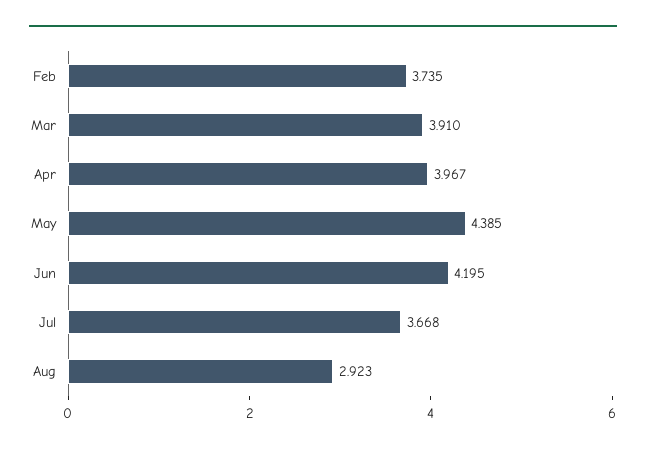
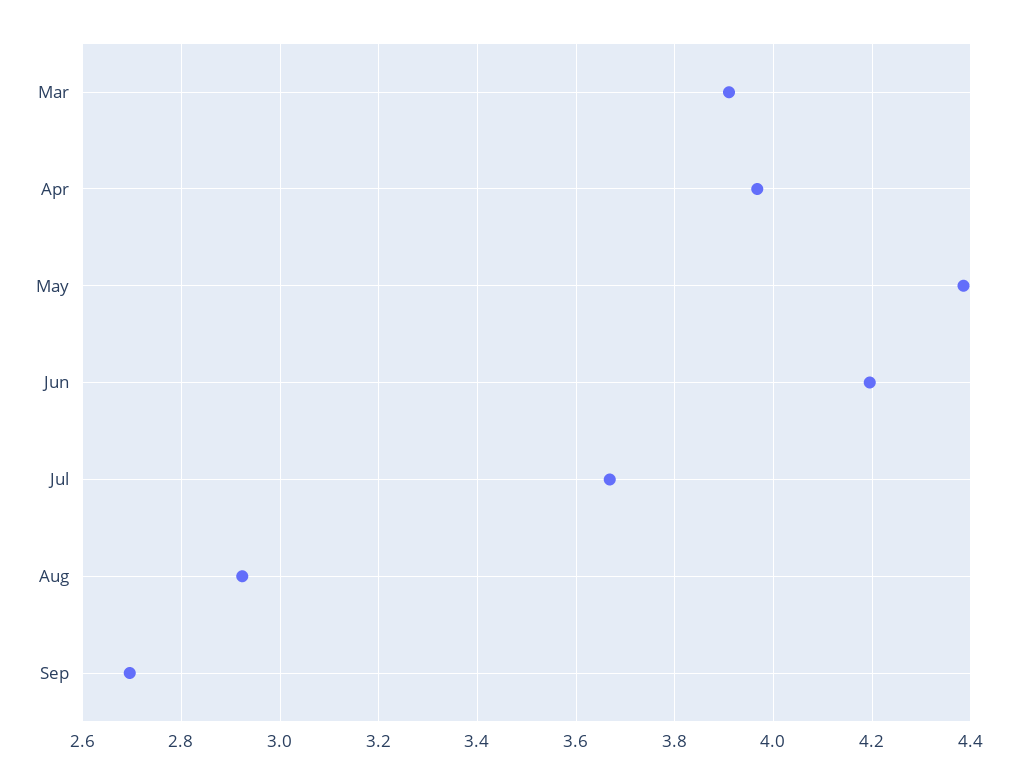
Feb: 3.735 -> none
Sep: none -> 2.7

